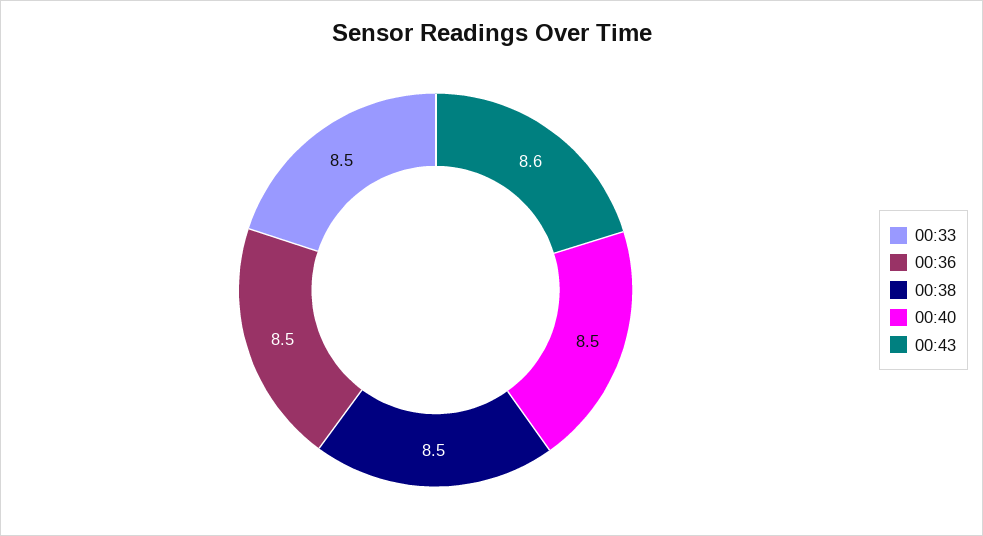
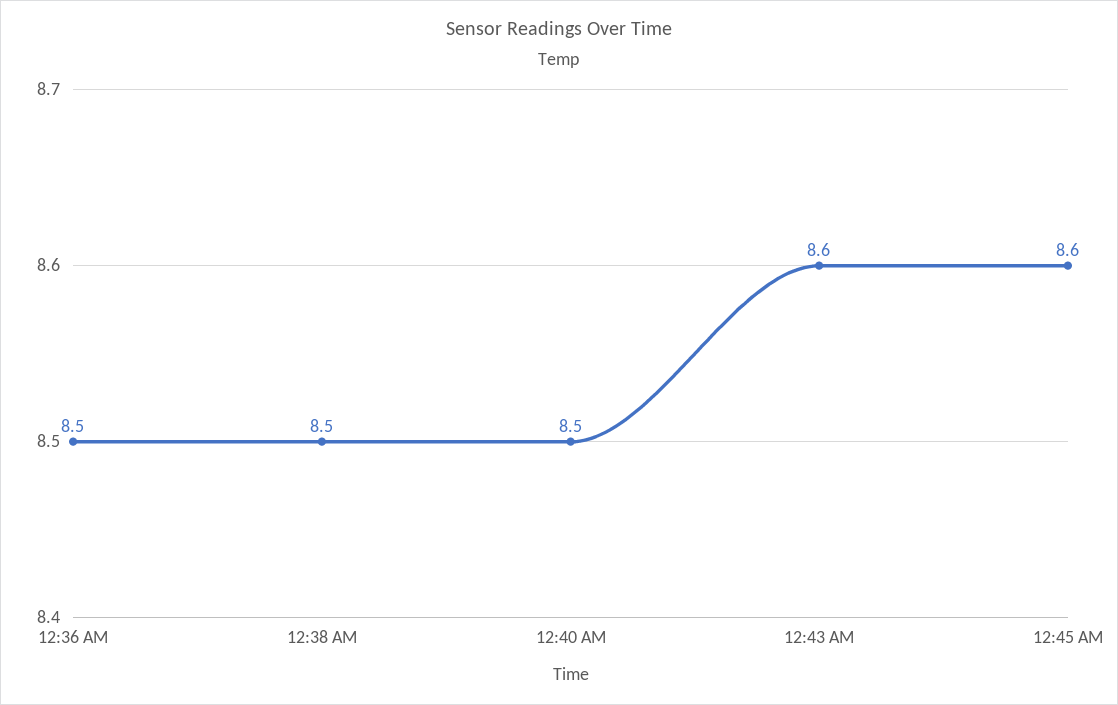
00:33: 8.5 -> none
12:45 AM: none -> 8.6

